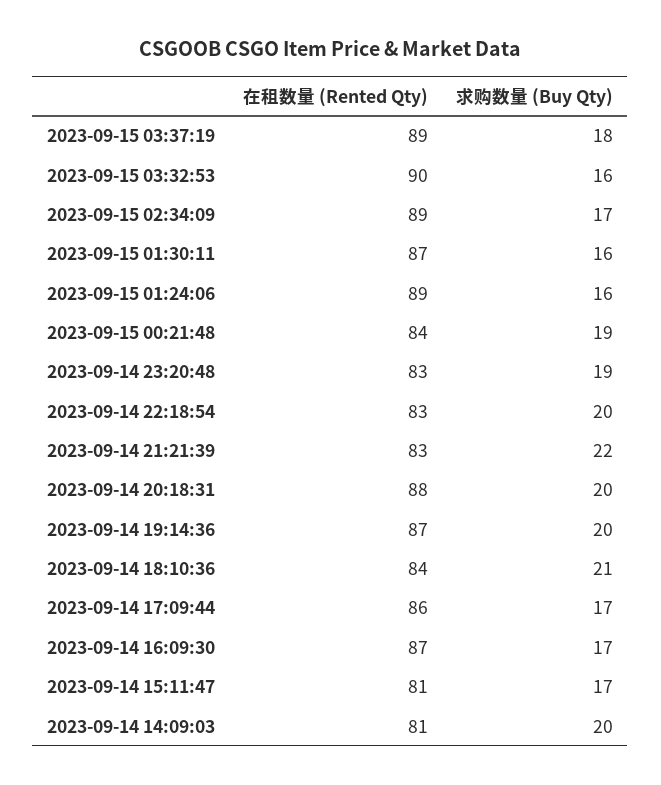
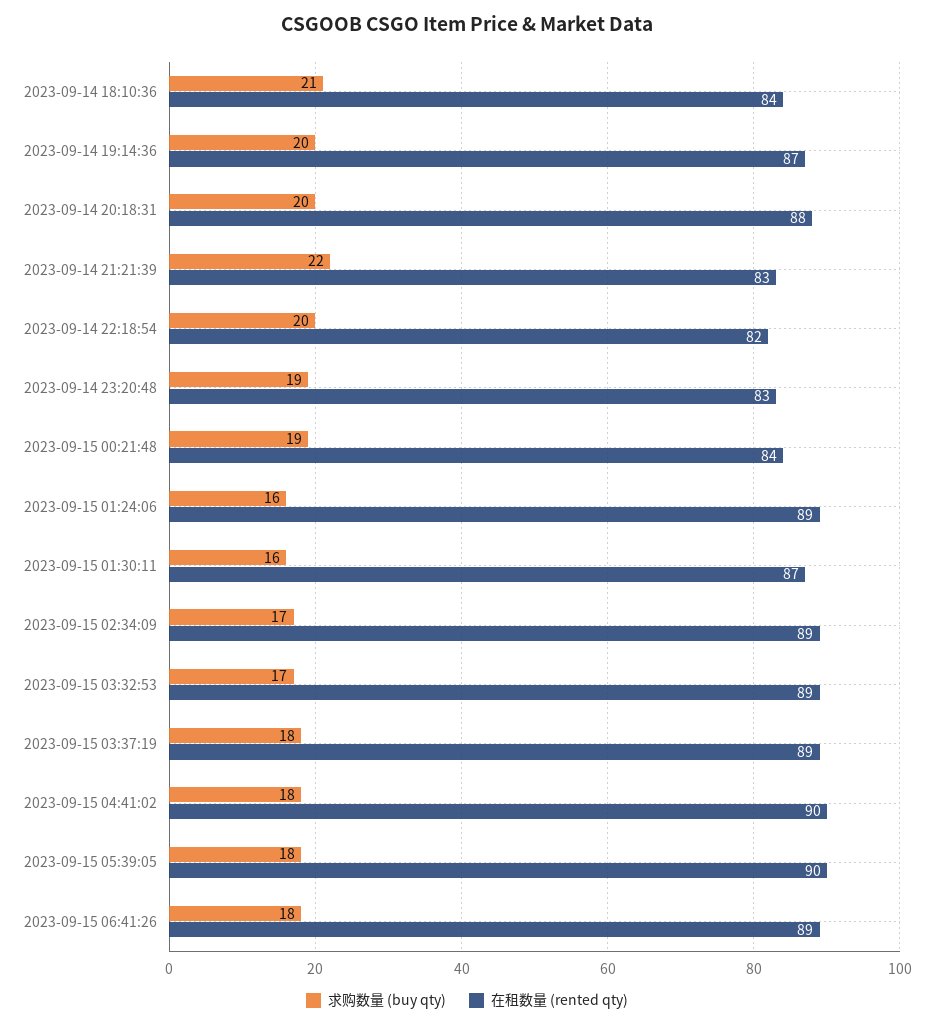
在租数量 (Rented Qty), 2023-09-15 03:32:53: 90 -> 89
求购数量 (Buy Qty), 2023-09-15 03:32:53: 16 -> 17
在租数量 (Rented Qty), 2023-09-14 22:18:54: 83 -> 82
在租数量 (Rented Qty), 2023-09-14 17:09:44: 86 -> none
求购数量 (Buy Qty), 2023-09-14 17:09:44: 17 -> none
在租数量 (Rented Qty), 2023-09-14 16:09:30: 87 -> none
求购数量 (Buy Qty), 2023-09-14 16:09:30: 17 -> none
在租数量 (Rented Qty), 2023-09-14 15:11:47: 81 -> none
求购数量 (Buy Qty), 2023-09-14 15:11:47: 17 -> none
在租数量 (Rented Qty), 2023-09-14 14:09:03: 81 -> none
求购数量 (Buy Qty), 2023-09-14 14:09:03: 20 -> none
求购数量 (Buy Qty), 2023-09-15 04:41:02: none -> 18
在租数量 (Rented Qty), 2023-09-15 04:41:02: none -> 90
求购数量 (Buy Qty), 2023-09-15 05:39:05: none -> 18
在租数量 (Rented Qty), 2023-09-15 05:39:05: none -> 90
求购数量 (Buy Qty), 2023-09-15 06:41:26: none -> 18
在租数量 (Rented Qty), 2023-09-15 06:41:26: none -> 89

